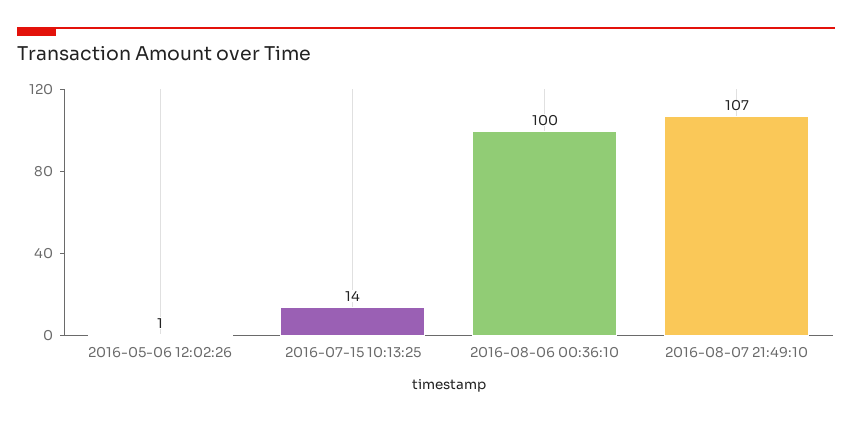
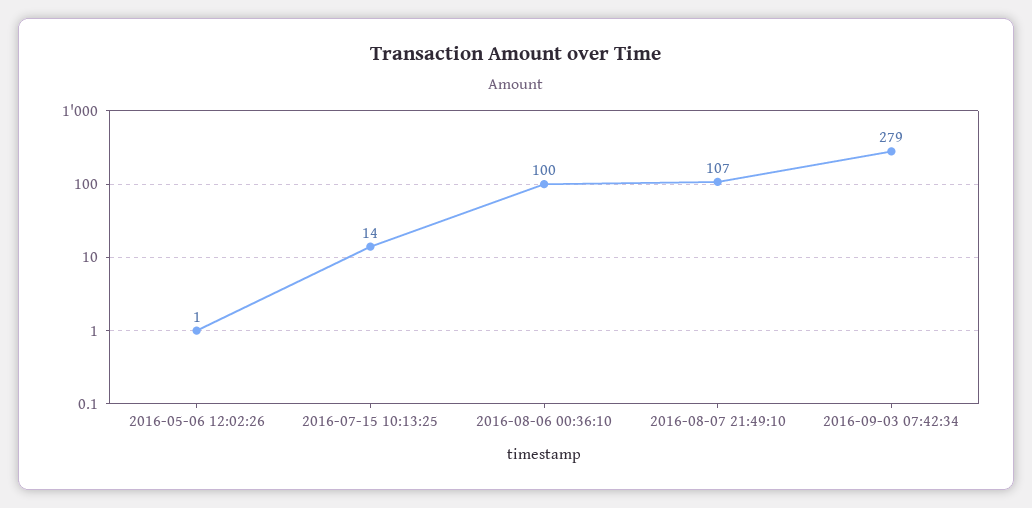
2016-09-03 07:42:34: none -> 279

